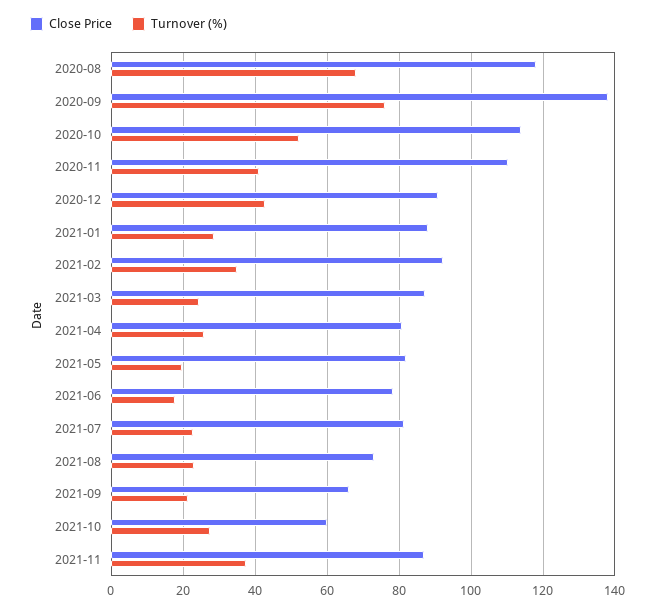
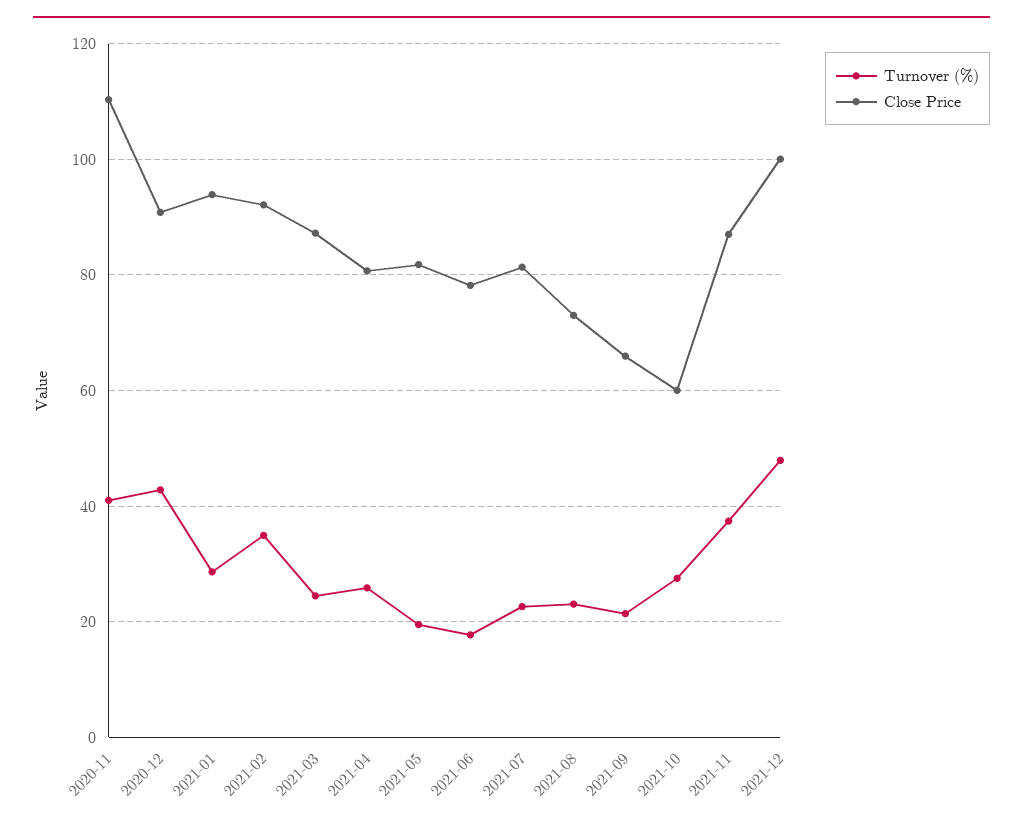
Close Price, 2020-08: 118 -> none
Turnover (%), 2020-08: 68 -> none
Close Price, 2020-09: 138 -> none
Turnover (%), 2020-09: 76 -> none
Close Price, 2020-10: 114 -> none
Turnover (%), 2020-10: 52 -> none
Close Price, 2021-01: 88 -> 94
Turnover (%), 2021-12: none -> 48
Close Price, 2021-12: none -> 100

